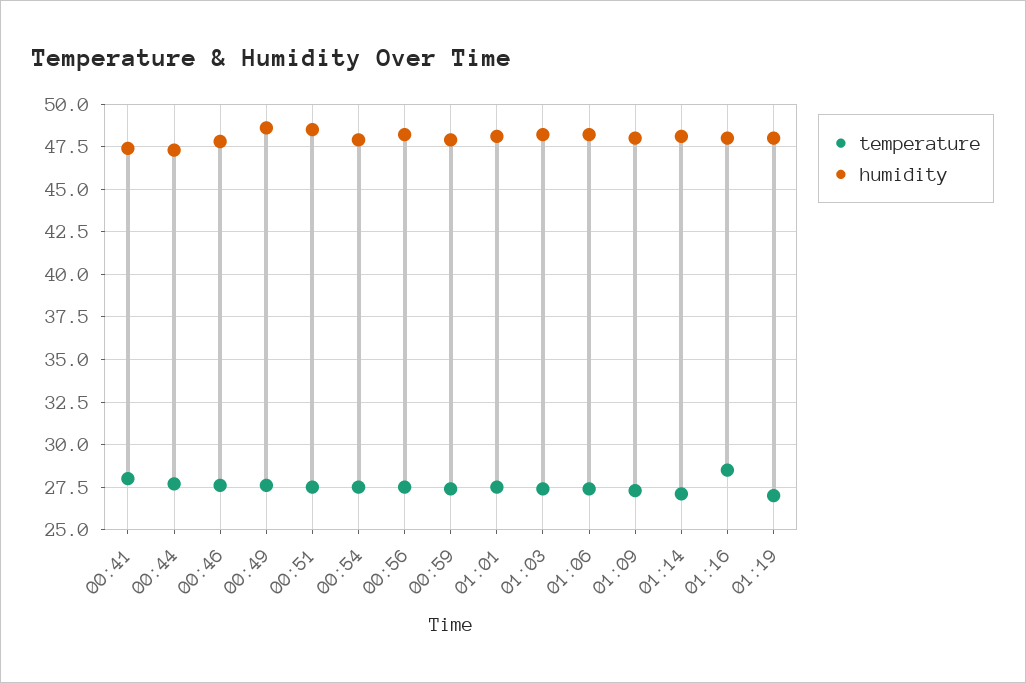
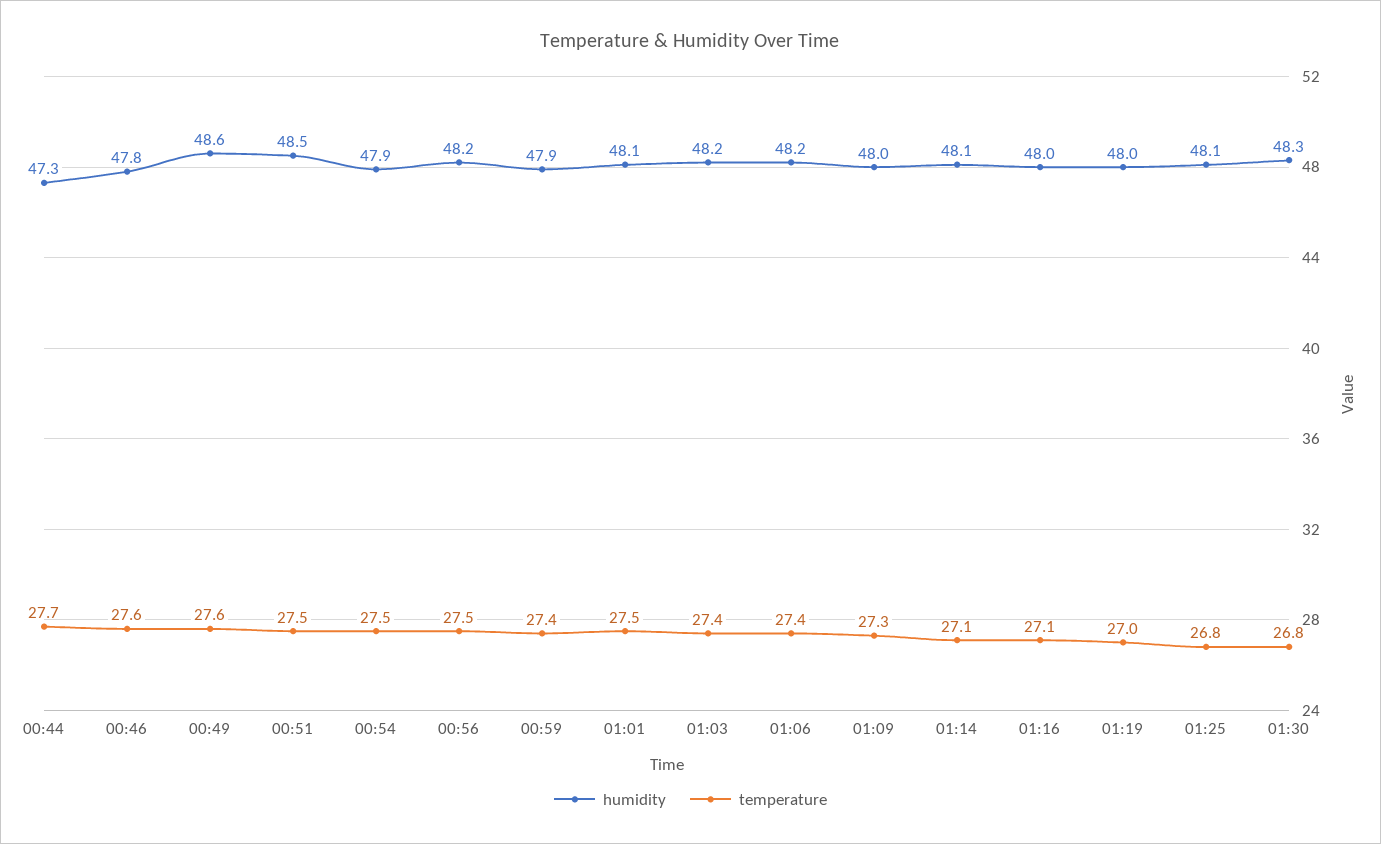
temperature, 00:41: 28 -> none
humidity, 00:41: 47.5 -> none
temperature, 01:16: 28.5 -> 27.1
humidity, 01:25: none -> 48.1
temperature, 01:25: none -> 26.8
humidity, 01:30: none -> 48.3
temperature, 01:30: none -> 26.8

